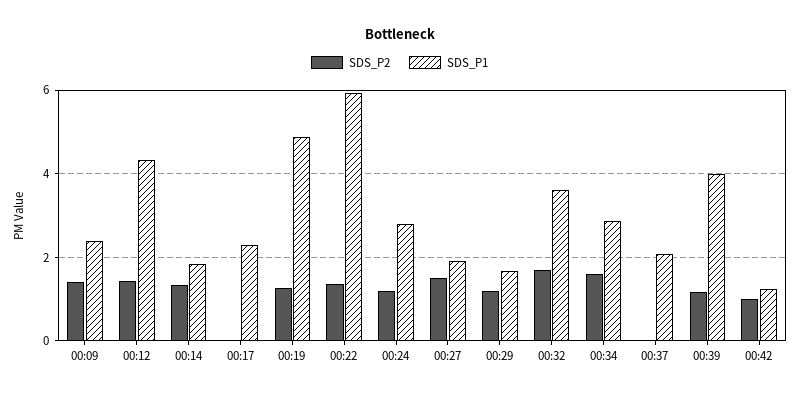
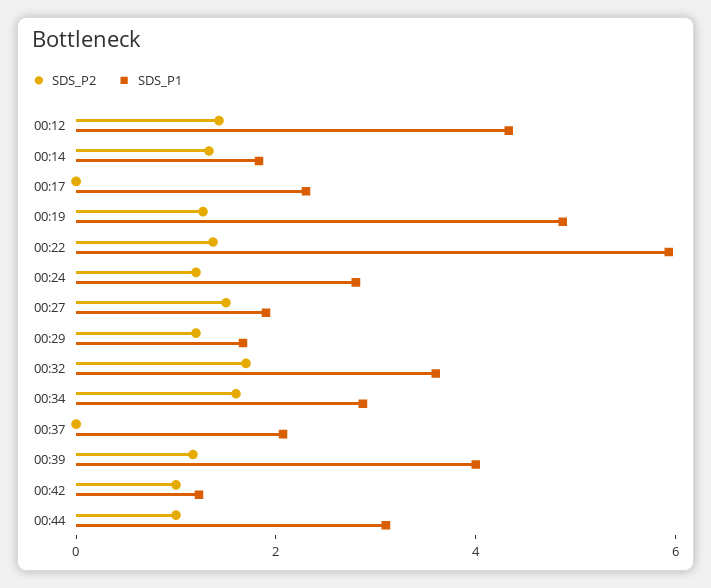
SDS_P2, 00:09: 1.4 -> none
SDS_P1, 00:09: 2.4 -> none
SDS_P2, 00:44: none -> 1
SDS_P1, 00:44: none -> 3

